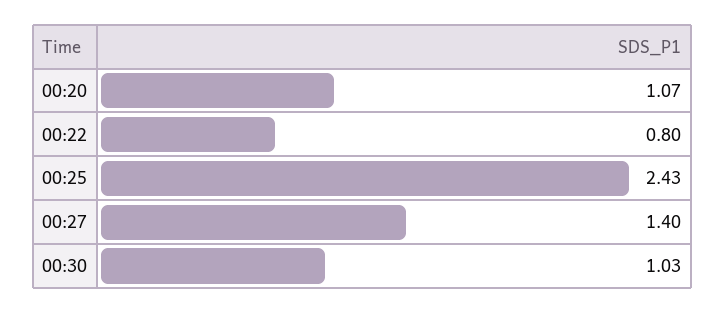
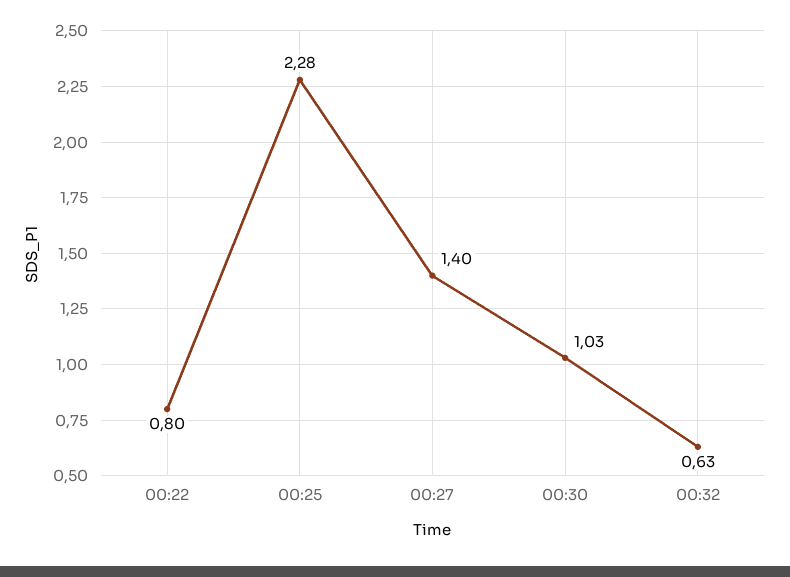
00:20: 1.07 -> none
00:25: 2.43 -> 2.28
00:32: none -> 0.63

